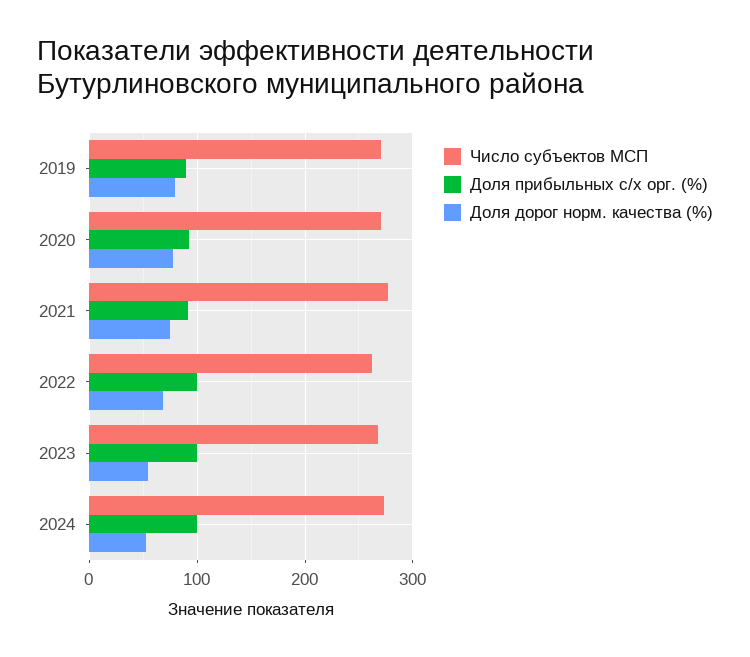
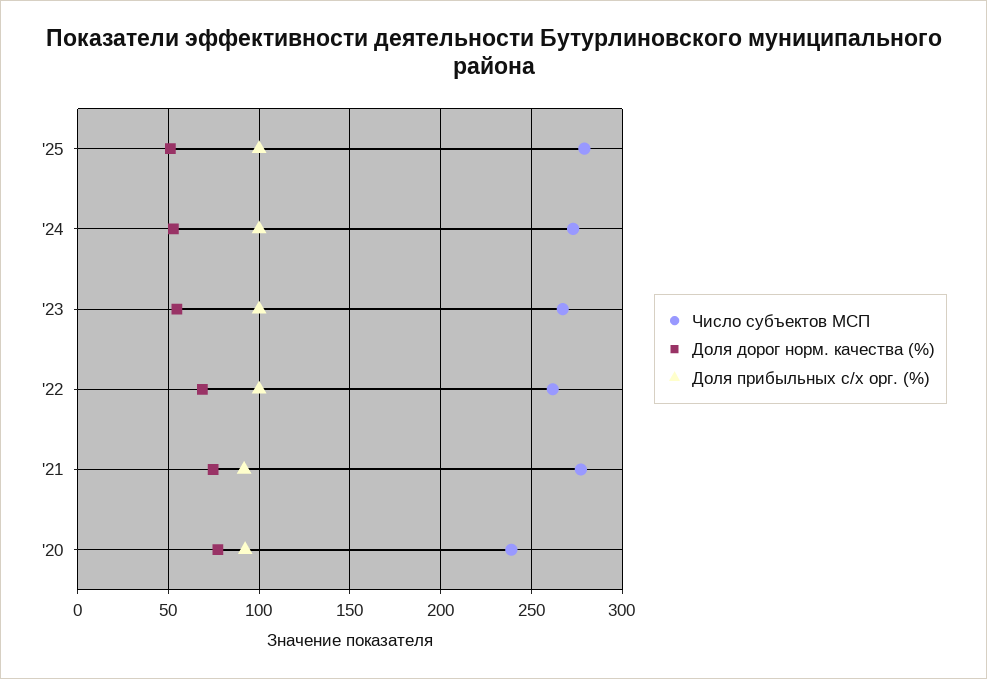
Число субъектов МСП, 2019: 270 -> none
Доля прибыльных с/х орг. (%), 2019: 90 -> none
Доля дорог норм. качества (%), 2019: 80 -> none
Число субъектов МСП, 2020: 270 -> 240
Число субъектов МСП, '25: none -> 280
Доля дорог норм. качества (%), '25: none -> 50
Доля прибыльных с/х орг. (%), '25: none -> 100

